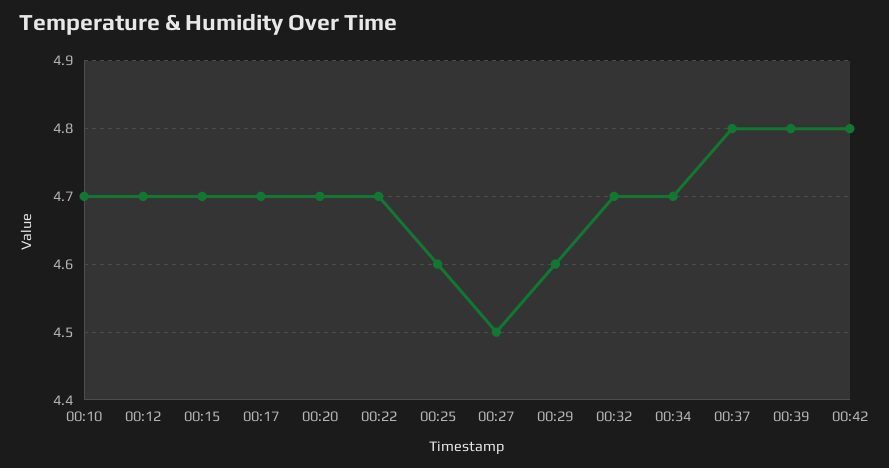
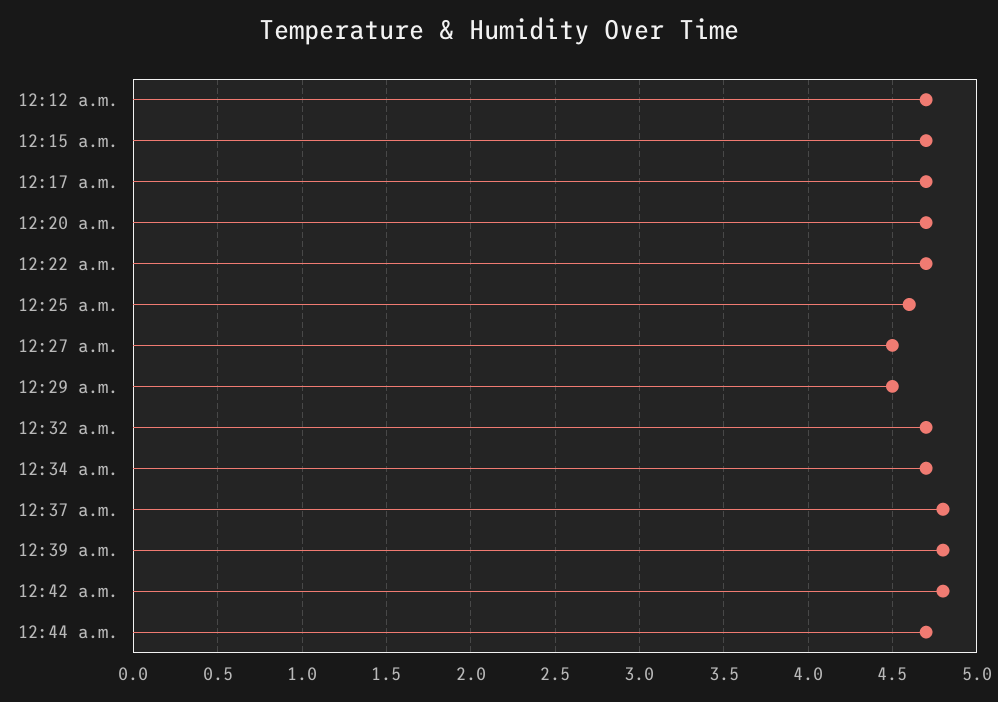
00:10: 4.7 -> none
00:29: 4.6 -> 4.5
12:44 a.m.: none -> 4.7

